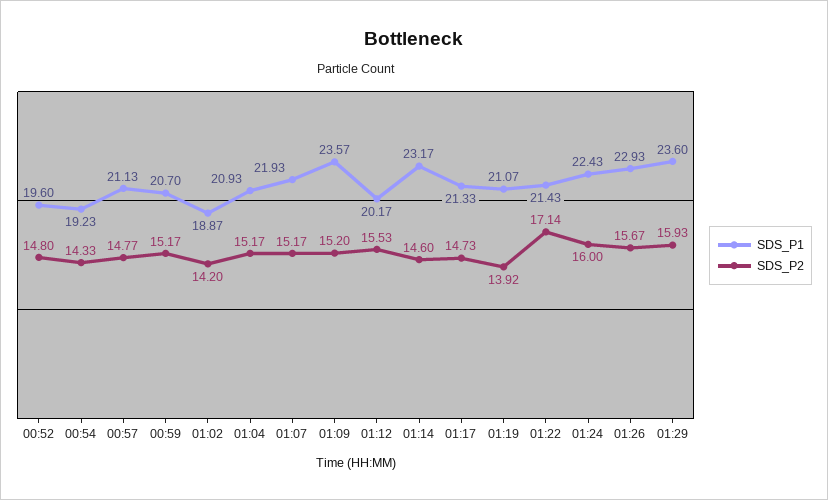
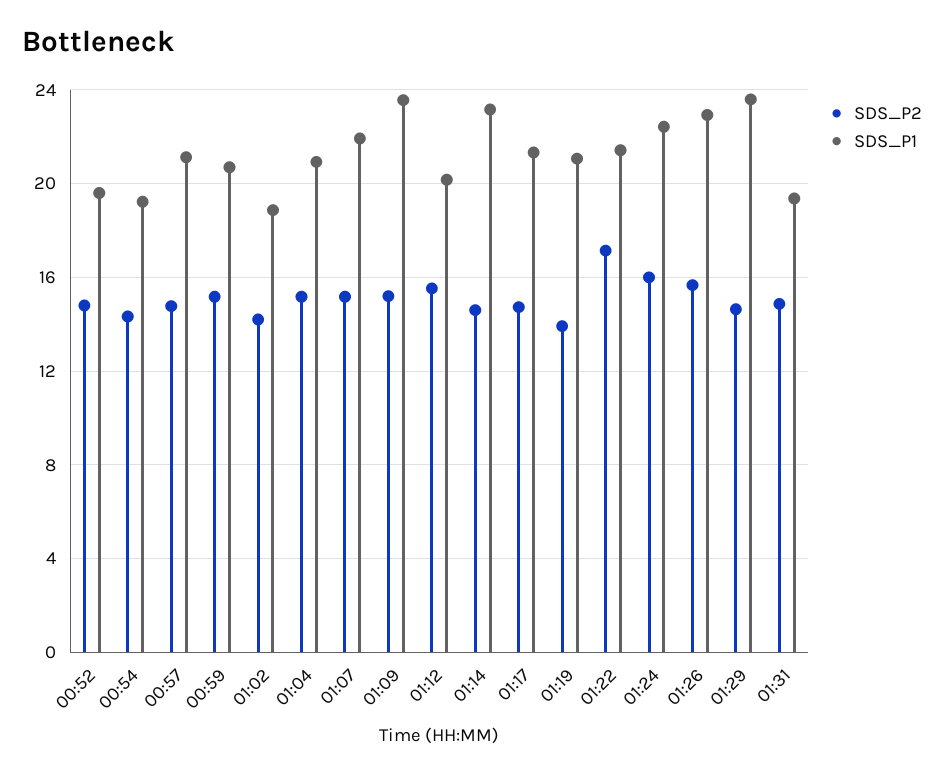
SDS_P2, 01:29: 15.93 -> 14.5
SDS_P2, 01:31: none -> 15
SDS_P1, 01:31: none -> 19.5

